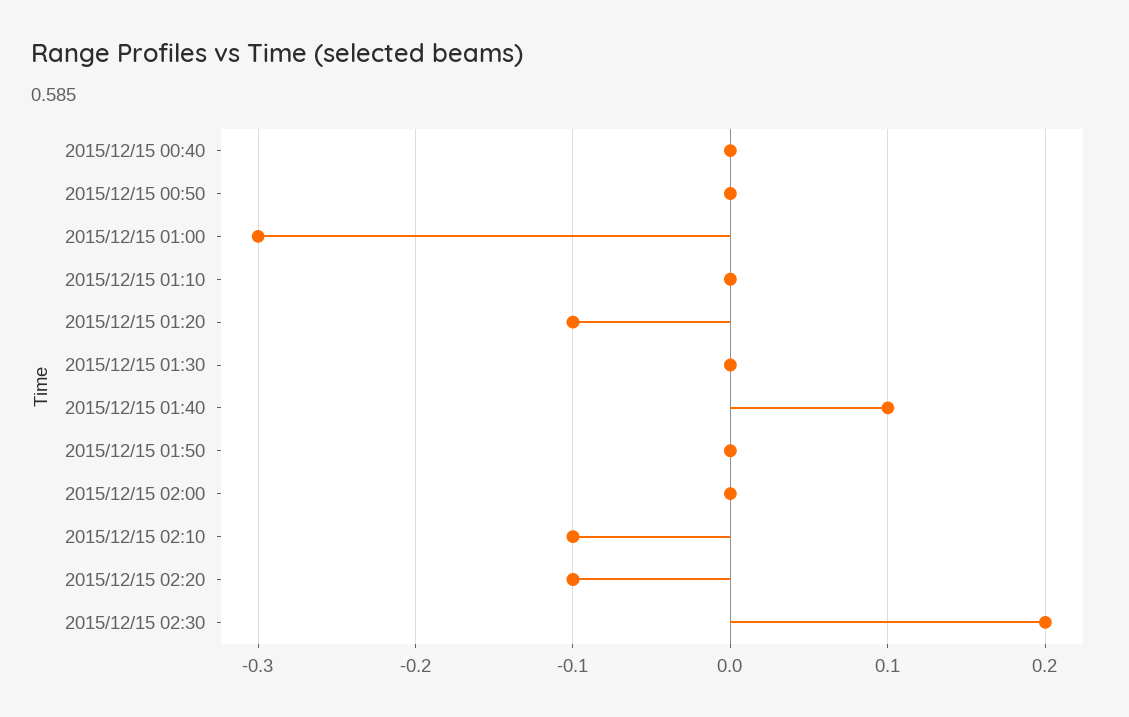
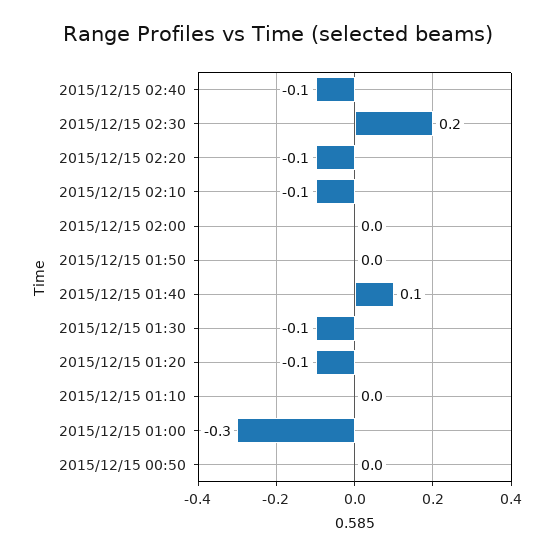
2015/12/15 00:40: 0 -> none
2015/12/15 01:30: 0 -> -0.1
2015/12/15 02:40: none -> -0.1

